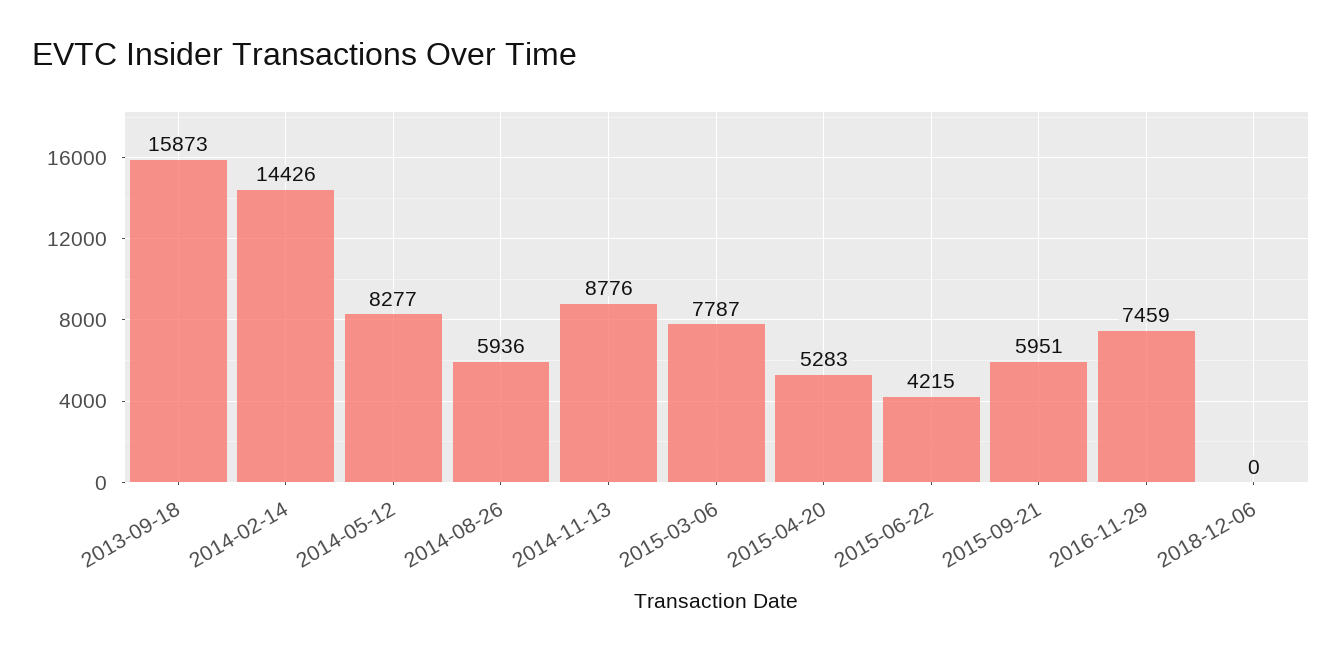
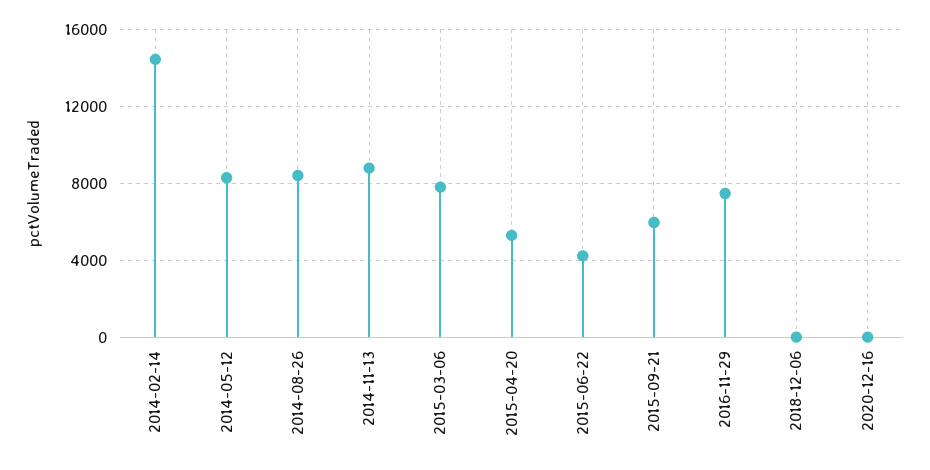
2013-09-18: 15873 -> none
2014-08-26: 5936 -> 8500
2020-12-16: none -> 0

